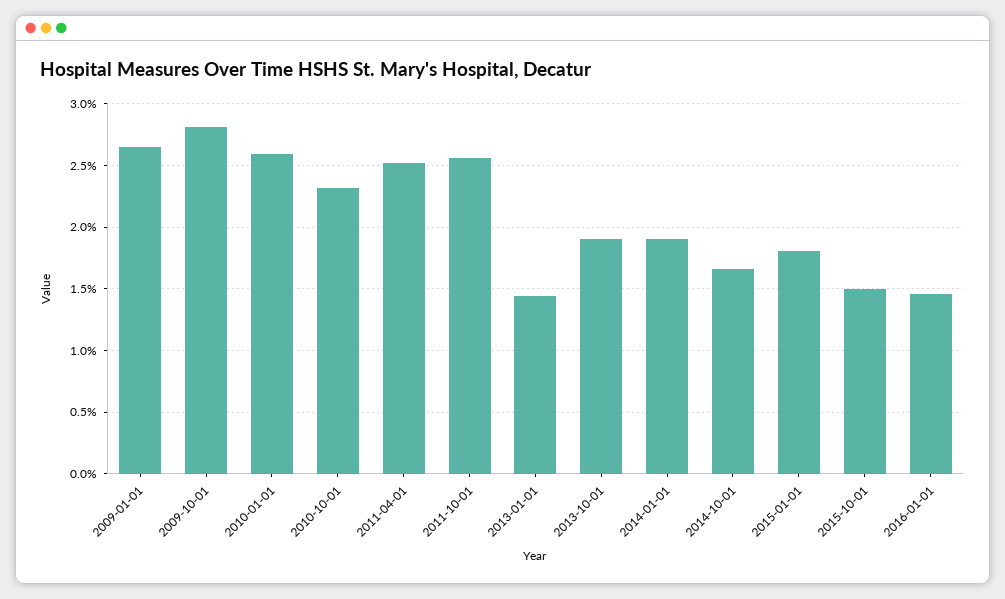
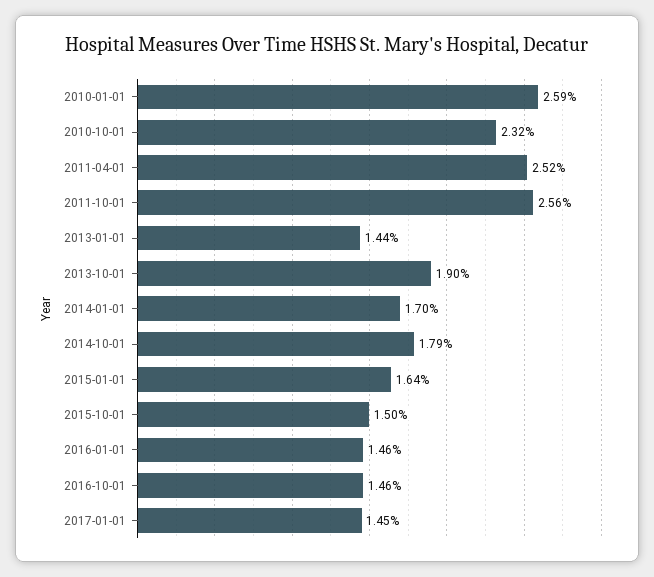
2009-01-01: 2.65 -> none
2009-10-01: 2.8 -> none
2014-01-01: 1.9 -> 1.7
2014-10-01: 1.65 -> 1.79
2015-01-01: 1.8 -> 1.64
2016-10-01: none -> 1.46
2017-01-01: none -> 1.45

